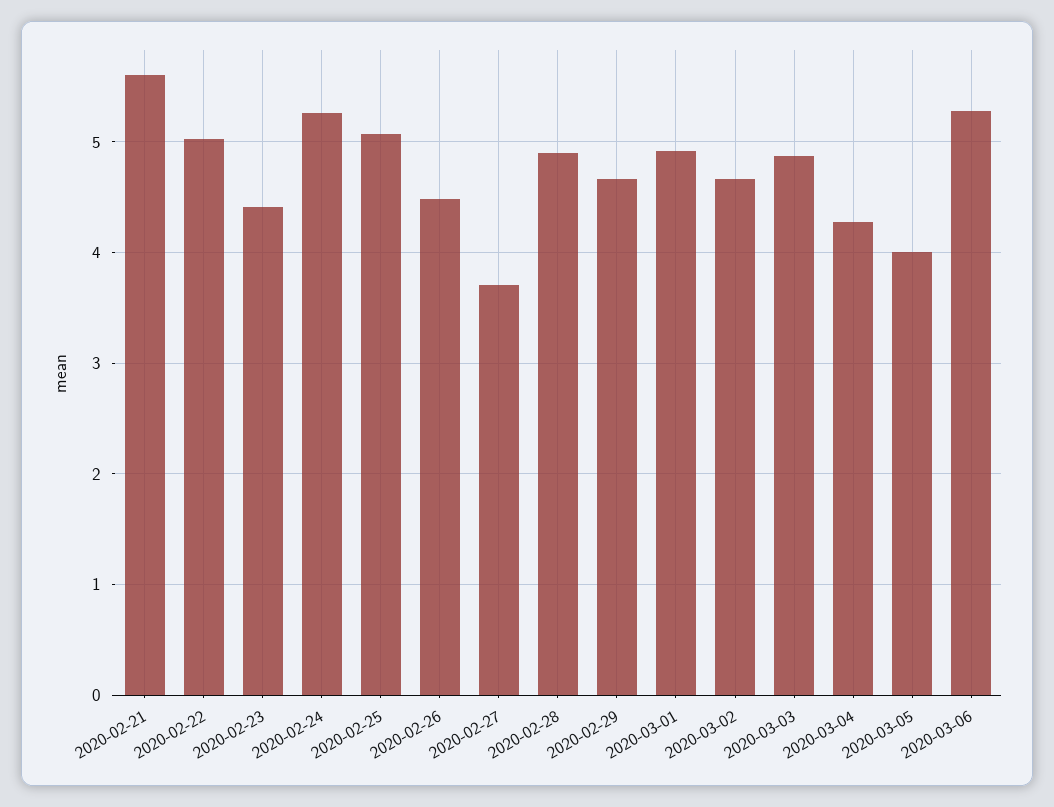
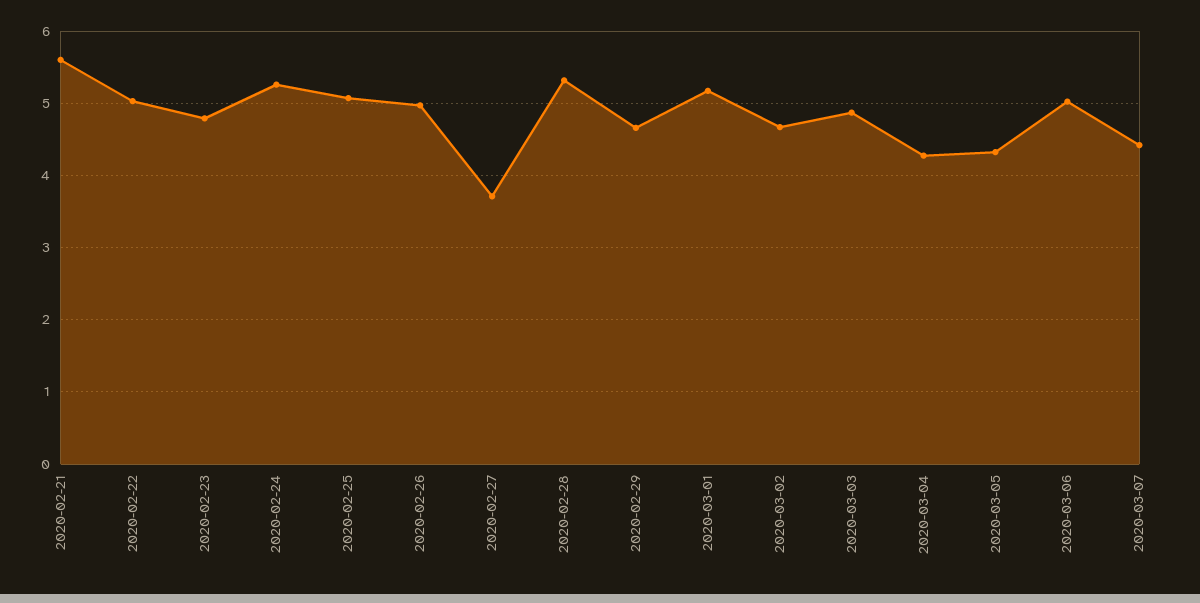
2020-02-23: 4.4 -> 4.8
2020-02-26: 4.5 -> 5
2020-02-28: 4.9 -> 5.3
2020-03-01: 4.9 -> 5.2
2020-03-05: 4 -> 4.3
2020-03-06: 5.3 -> 5
2020-03-07: none -> 4.4

